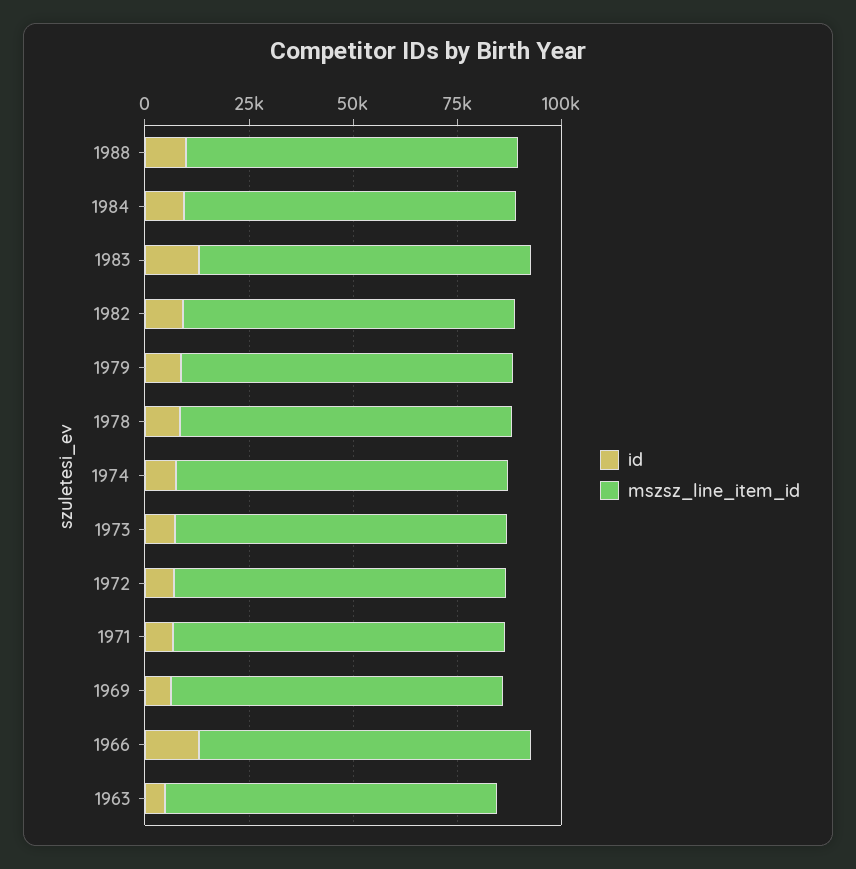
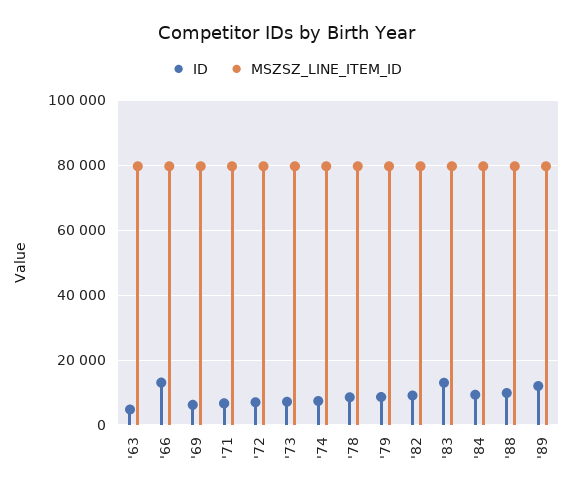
id, '89: none -> 12000
mszsz_line_item_id, '89: none -> 80000

